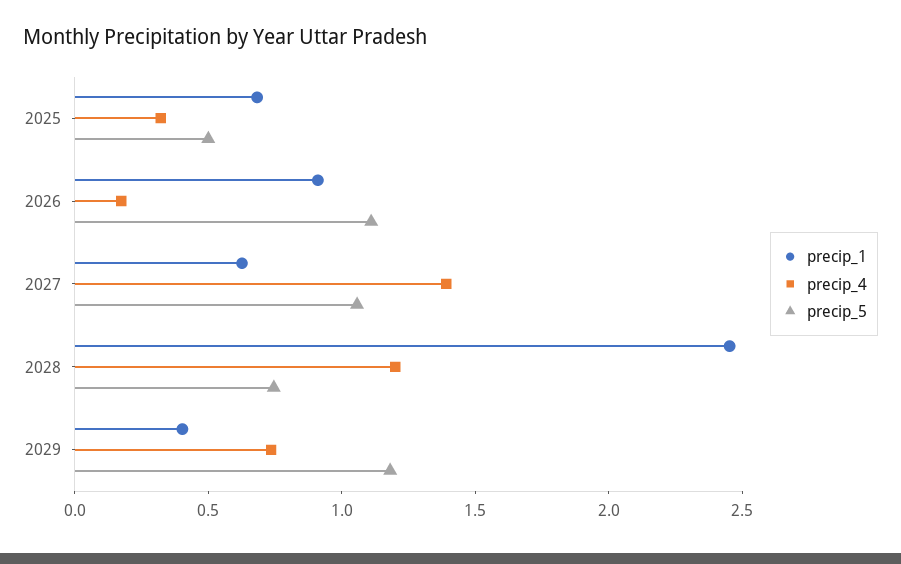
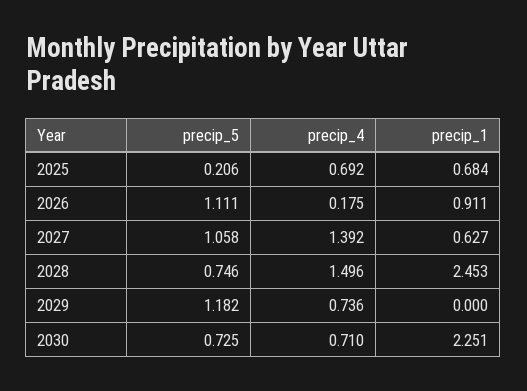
precip_4, 2025: 0.3 -> 0.692
precip_5, 2025: 0.5 -> 0.206
precip_4, 2028: 1.2 -> 1.496
precip_1, 2029: 0.4 -> 0
precip_5, 2030: none -> 0.725
precip_4, 2030: none -> 0.71
precip_1, 2030: none -> 2.251

